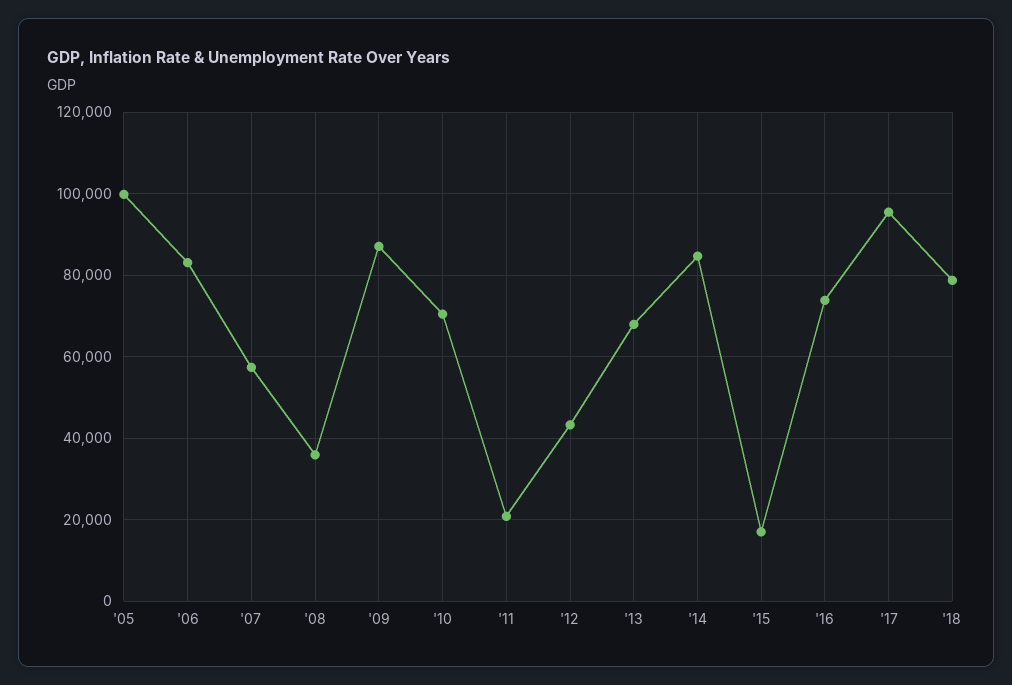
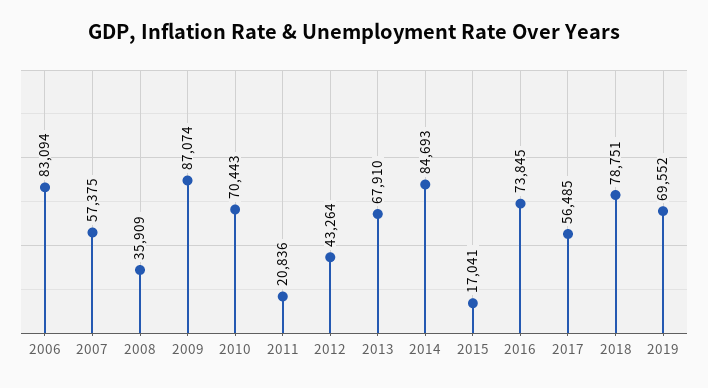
'05: 100000 -> none
'17: 96000 -> 56485
2019: none -> 69552

